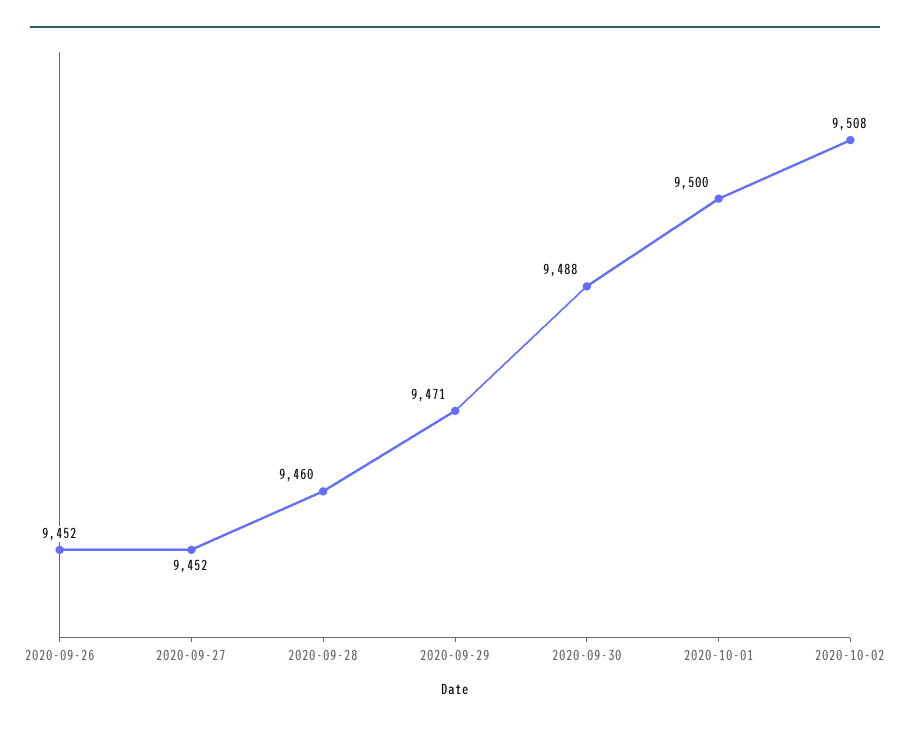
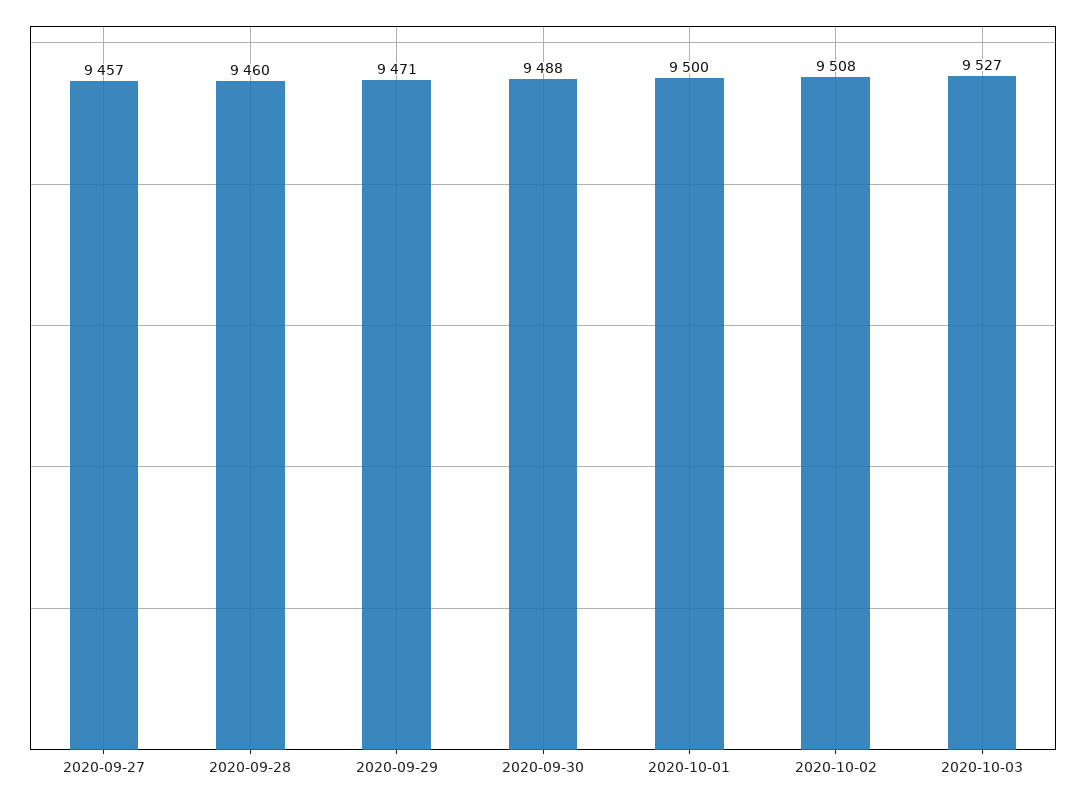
2020-09-26: 9452 -> none
2020-09-27: 9452 -> 9457
2020-10-03: none -> 9527

